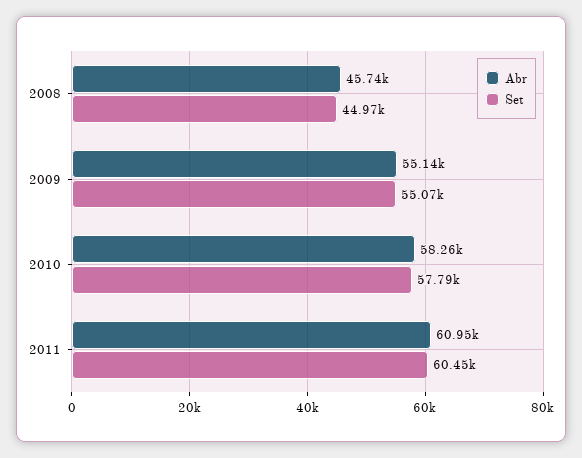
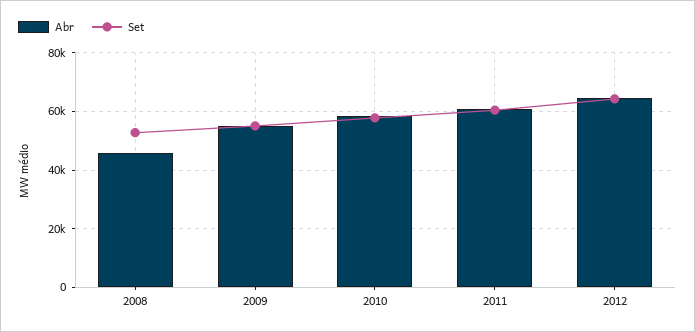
Set, 2008: 44970 -> 52500
Abr, 2012: none -> 65000
Set, 2012: none -> 65000

